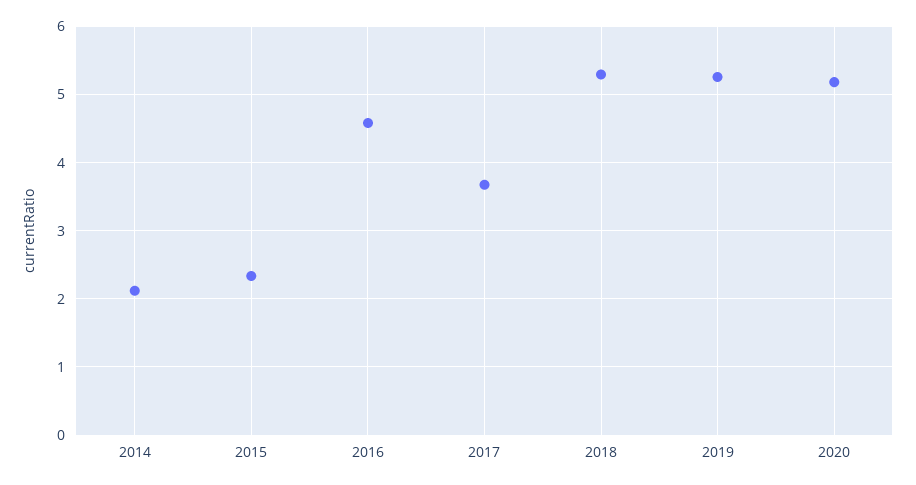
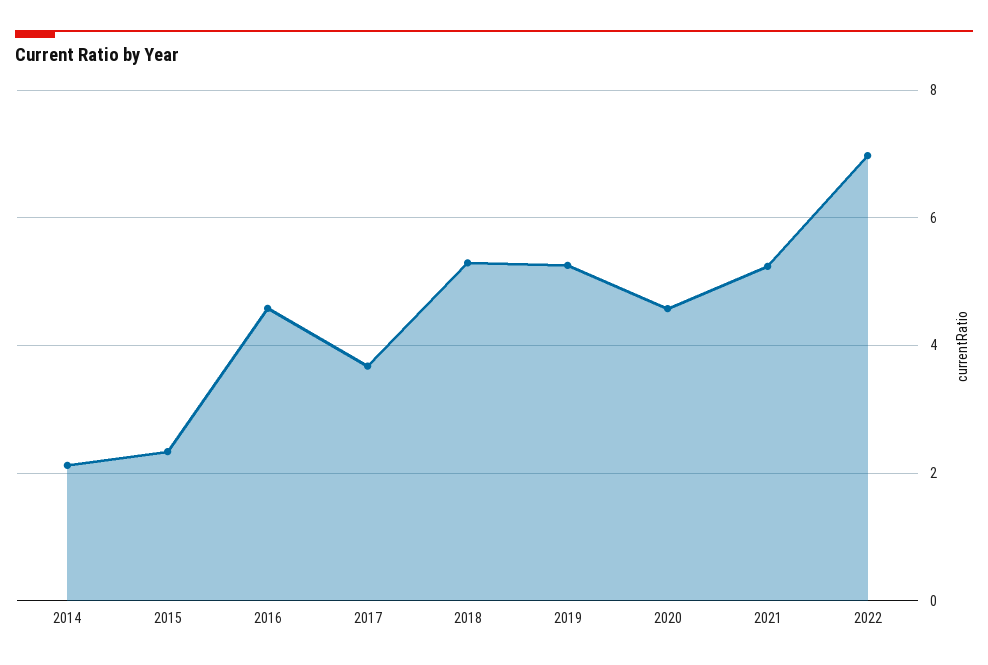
2020: 5.2 -> 4.6
2021: none -> 5.2
2022: none -> 7

